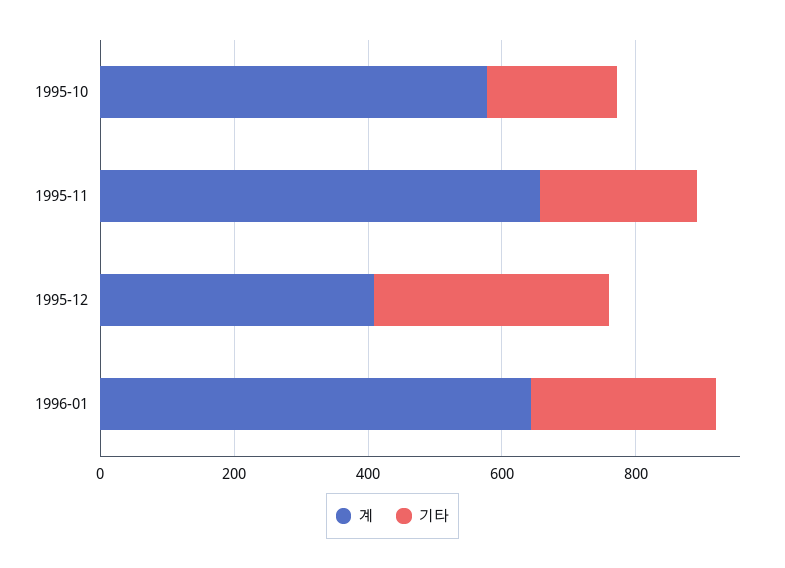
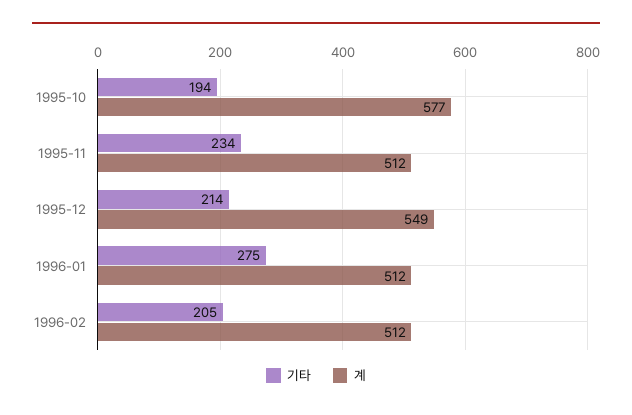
계, 1995-11: 650 -> 512
계, 1995-12: 400 -> 549
기타, 1995-12: 350 -> 214
계, 1996-01: 650 -> 512
기타, 1996-02: none -> 205
계, 1996-02: none -> 512

